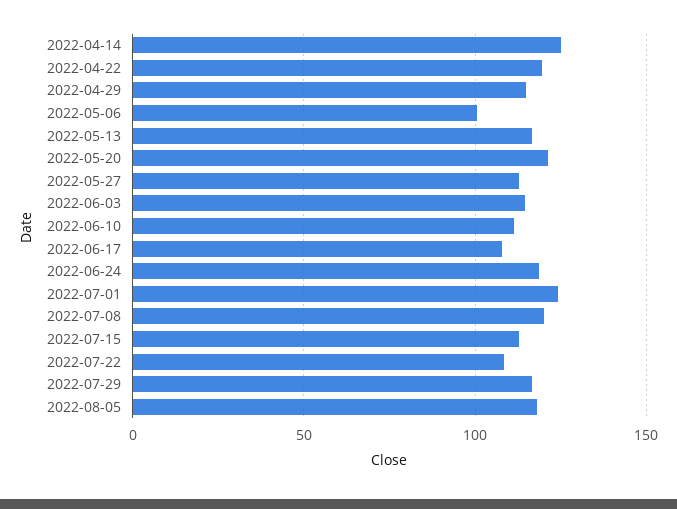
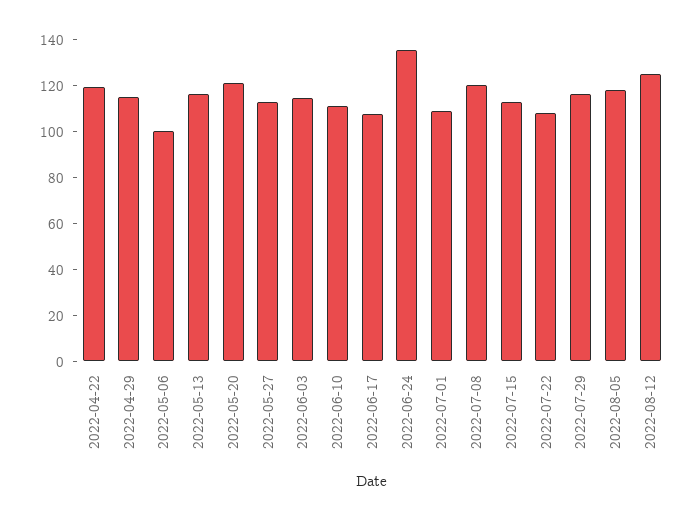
2022-04-14: 125 -> none
2022-06-24: 120 -> 135
2022-07-01: 125 -> 110
2022-08-12: none -> 125

